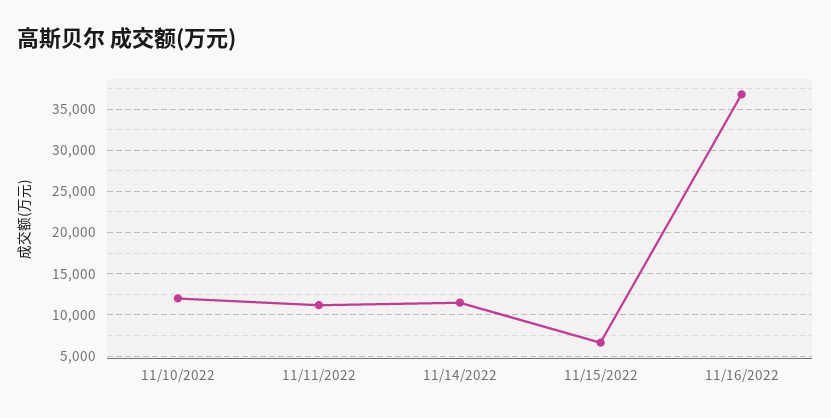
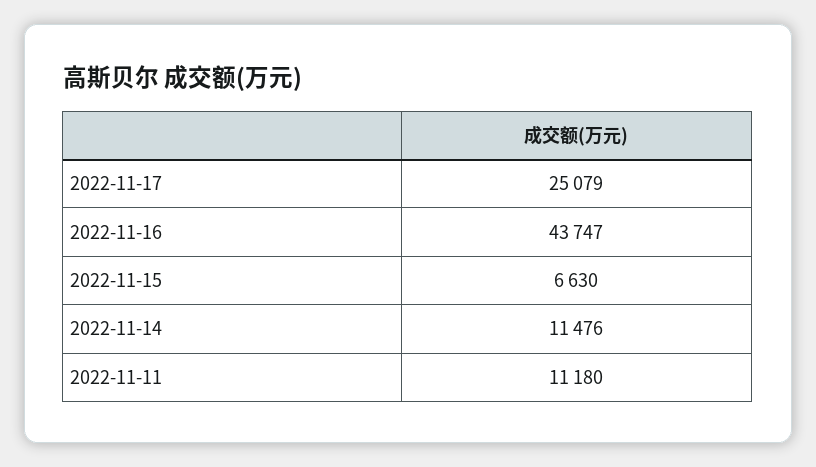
11/10/2022: 12000 -> none
11/16/2022: 37000 -> 43747
2022-11-17: none -> 25079

